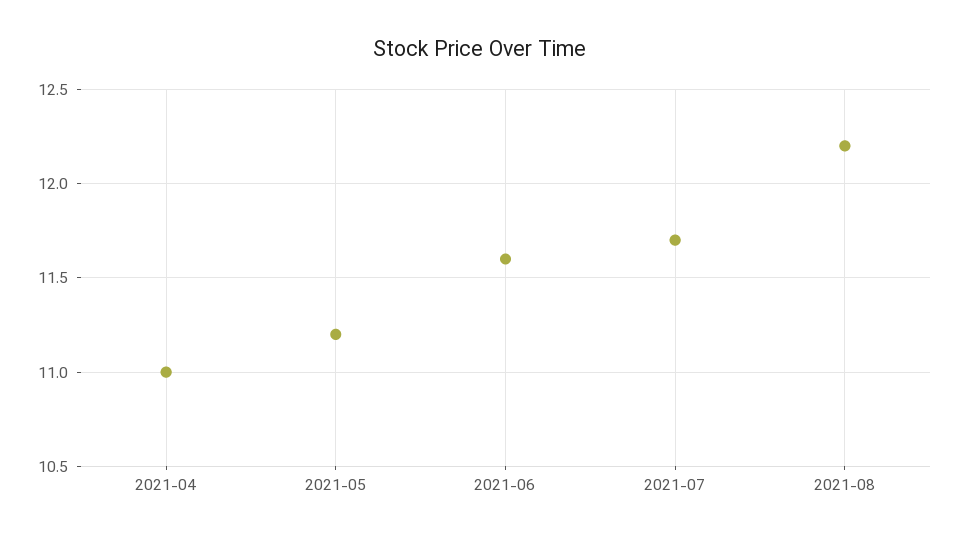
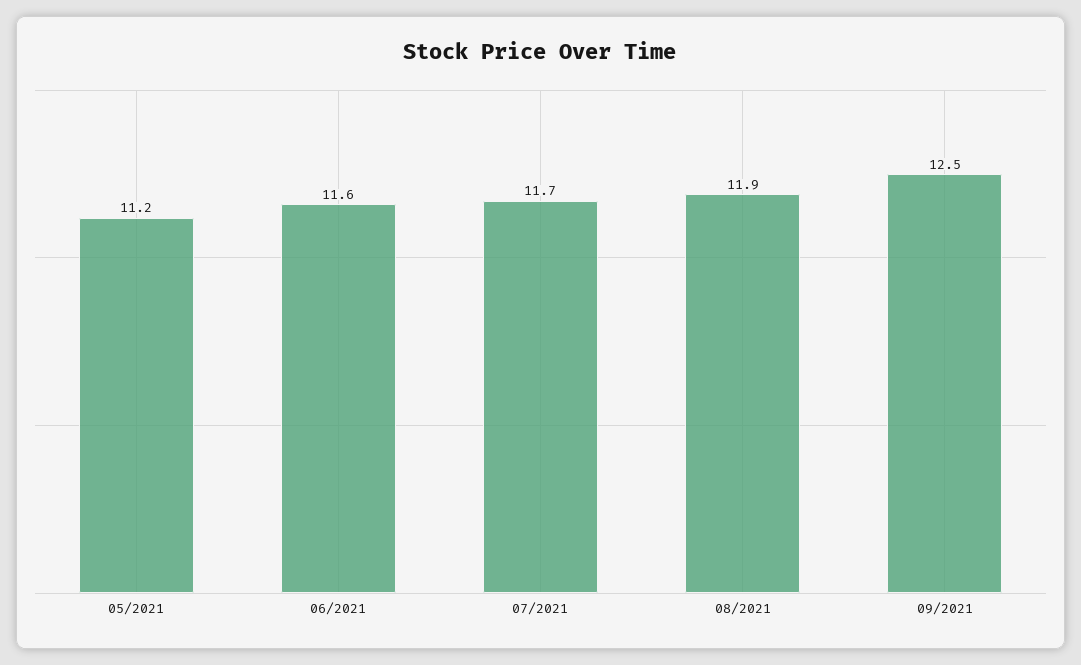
2021-04: 11 -> none
2021-08: 12.2 -> 11.9
09/2021: none -> 12.5

